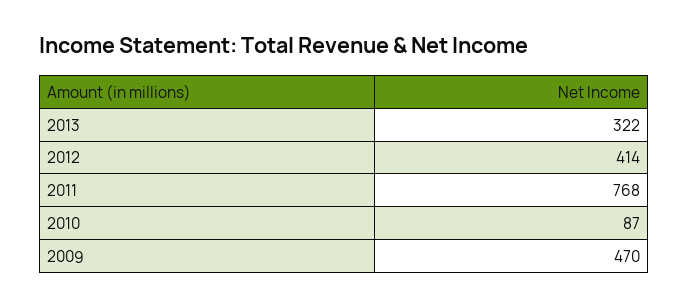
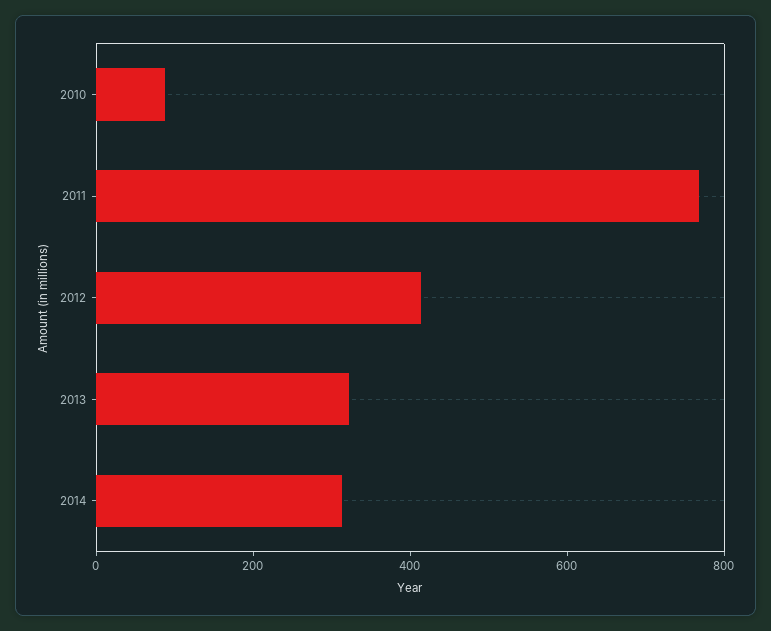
2009: 470 -> none
2014: none -> 300

